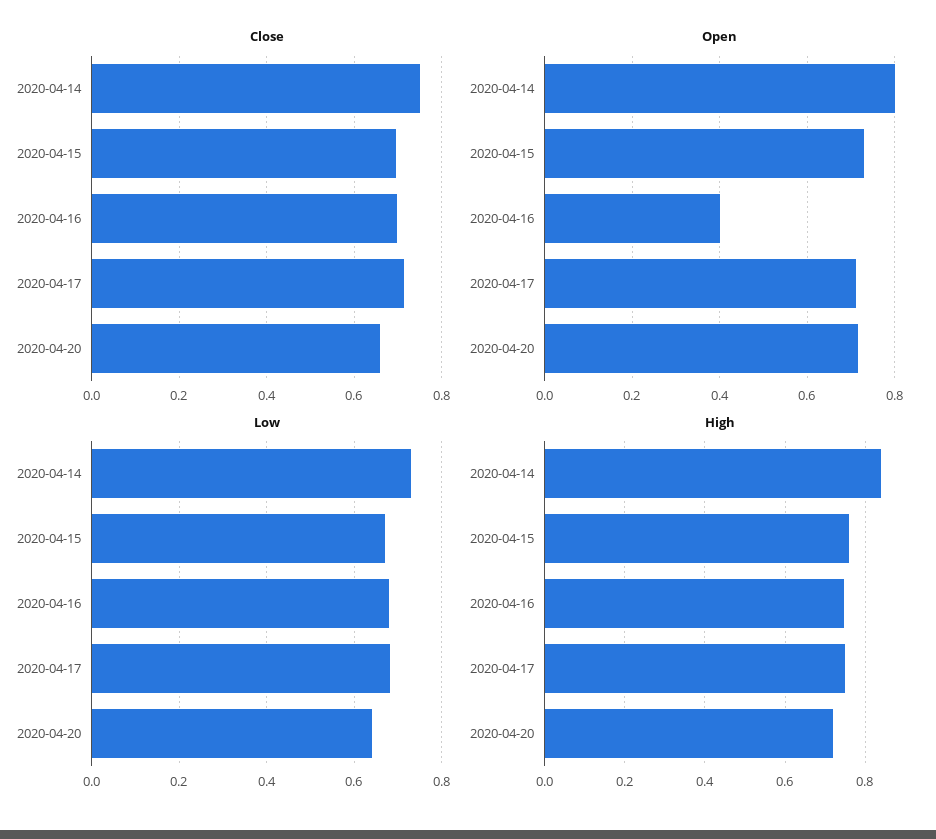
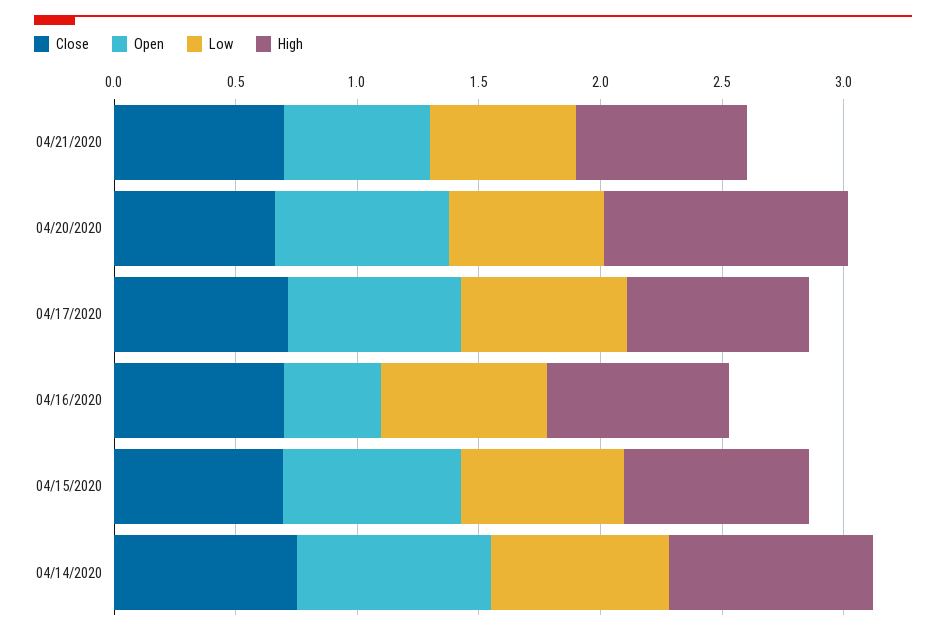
High, 2020-04-20: 0.72 -> 1
Close, 04/21/2020: none -> 0.7
Open, 04/21/2020: none -> 0.6
Low, 04/21/2020: none -> 0.6
High, 04/21/2020: none -> 0.7

